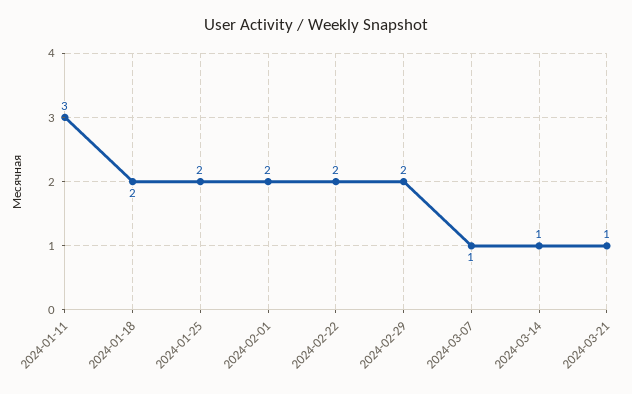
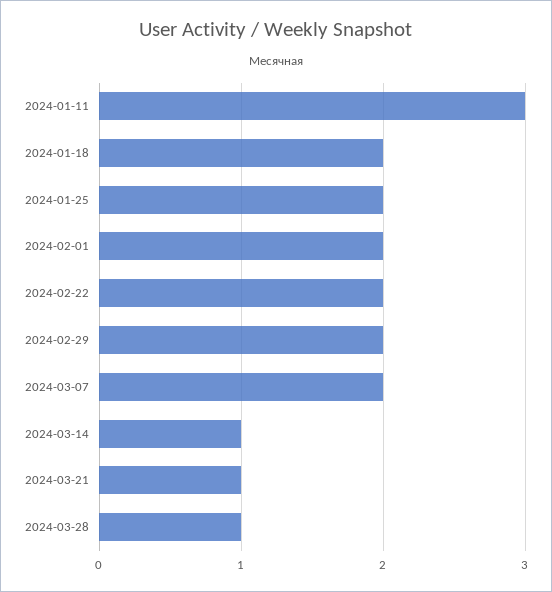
2024-03-07: 1 -> 2
2024-03-28: none -> 1

